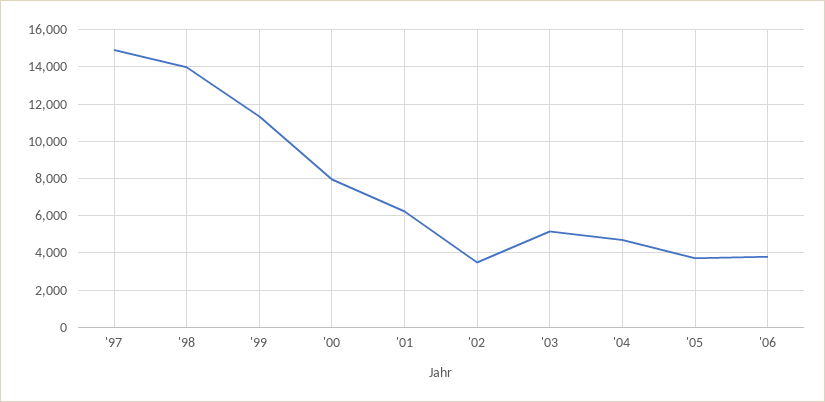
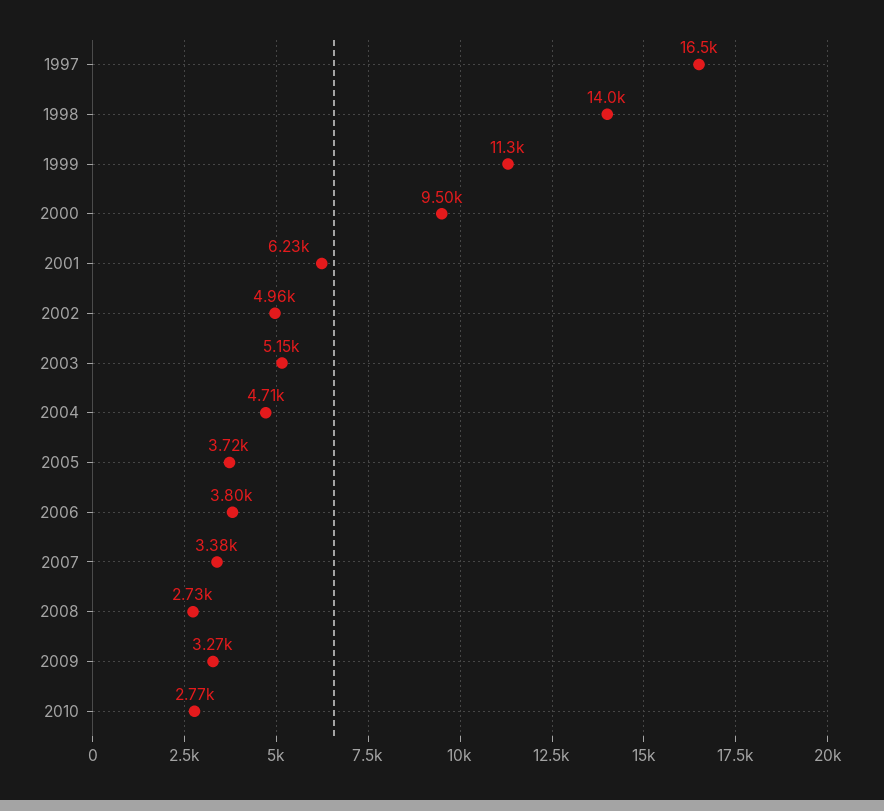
'97: 15000 -> 16500
'00: 8000 -> 9500
'02: 3500 -> 4960
2007: none -> 3380
2008: none -> 2730
2009: none -> 3270
2010: none -> 2770

